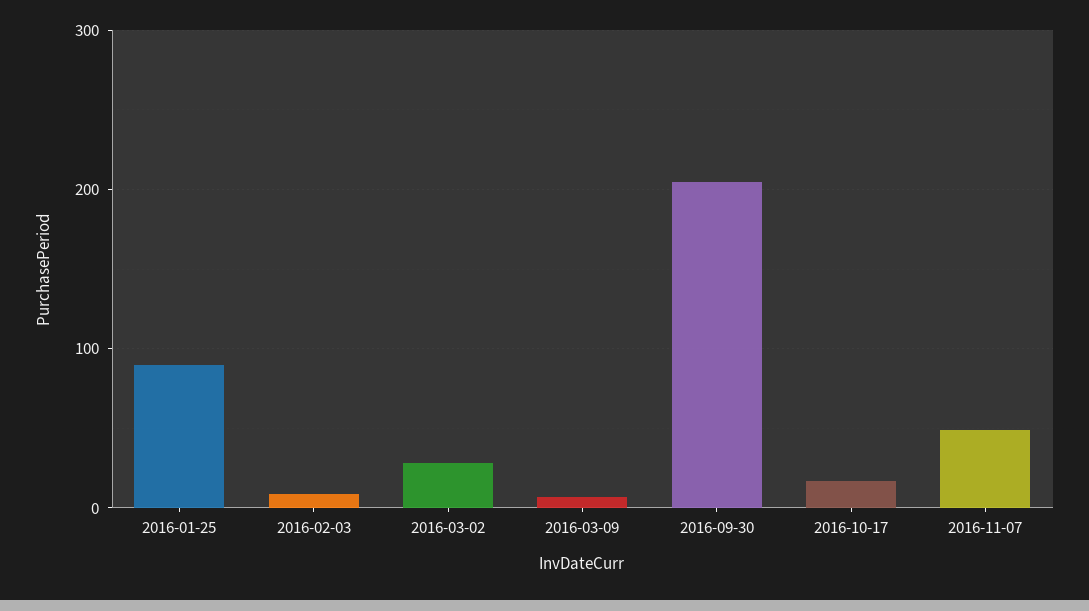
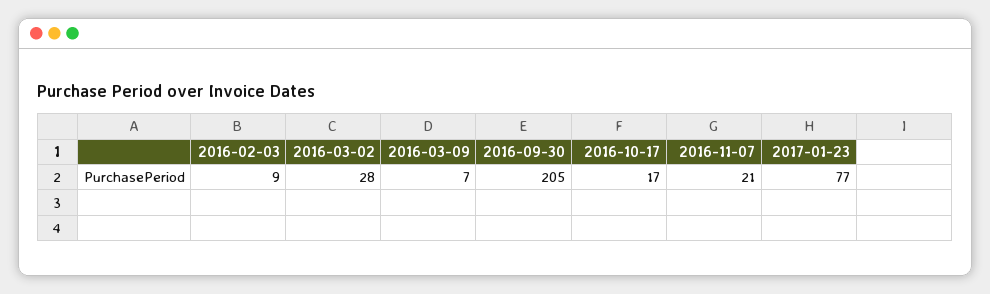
2016-01-25: 90 -> none
2016-11-07: 50 -> 21
2017-01-23: none -> 77

